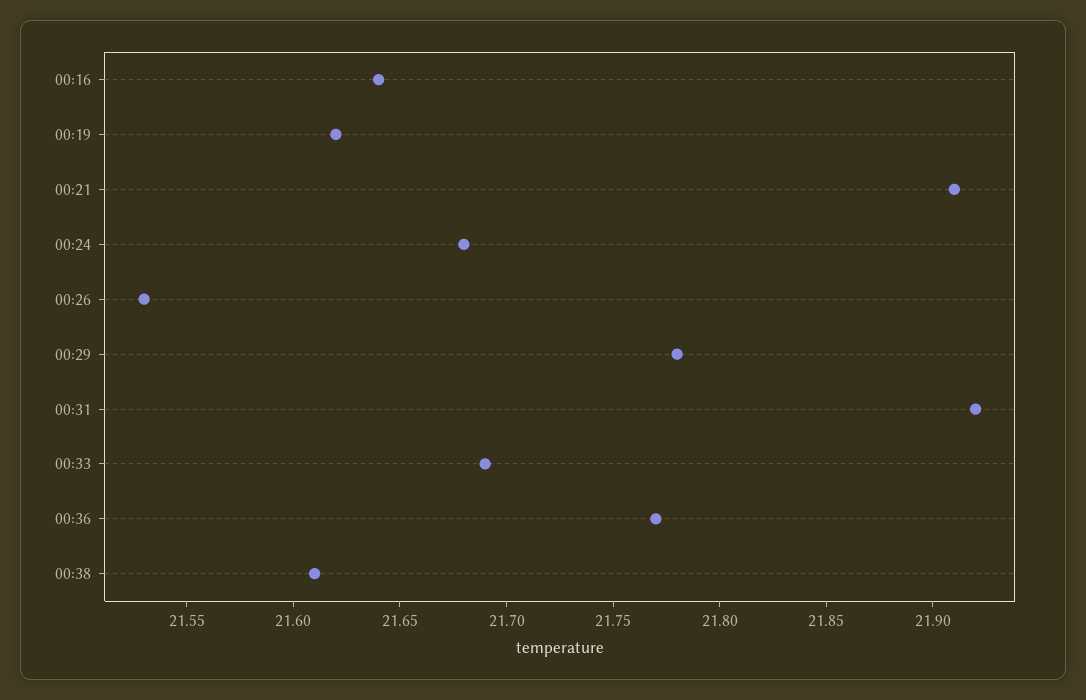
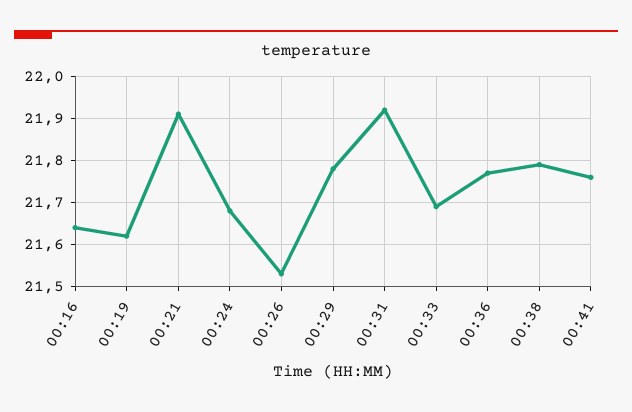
00:38: 21.61 -> 21.8
00:41: none -> 21.75

